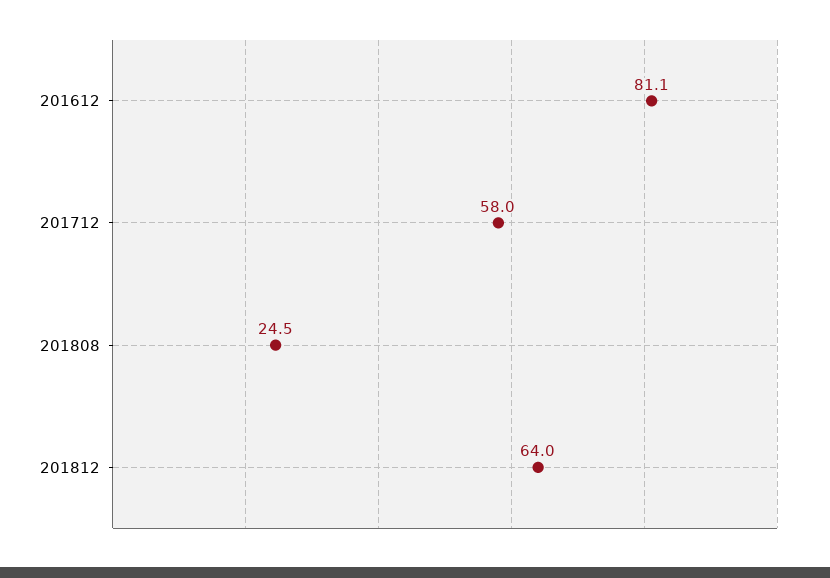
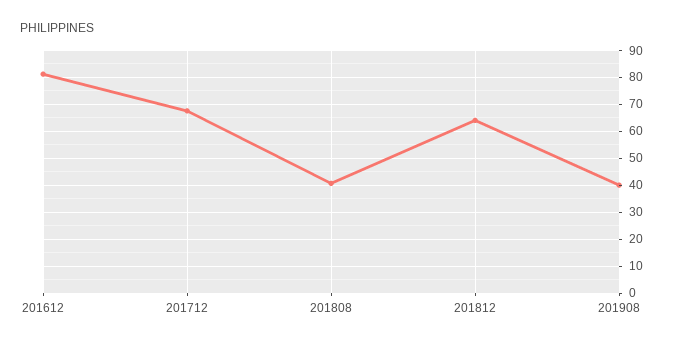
201712: 58 -> 67.5
201808: 24.5 -> 40
201908: none -> 40

